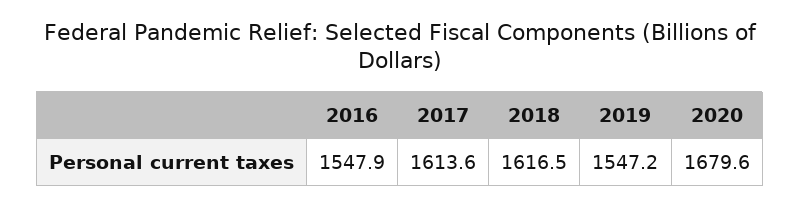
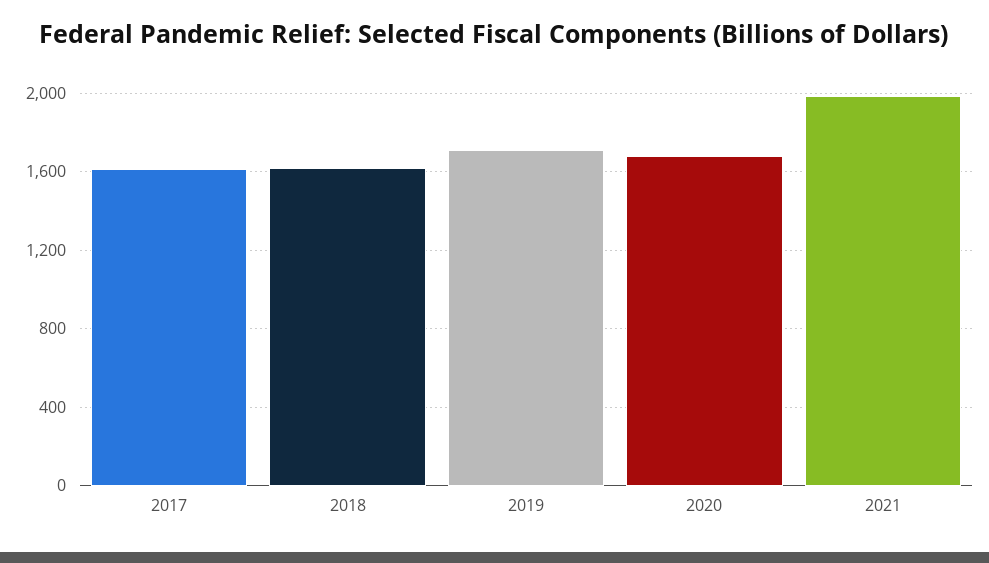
2016: 1547.9 -> none
2019: 1547.2 -> 1700
2021: none -> 2000

